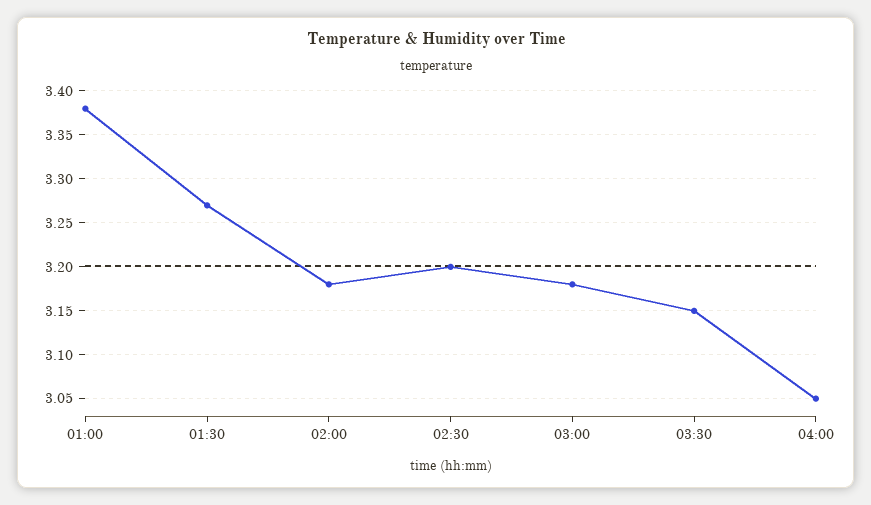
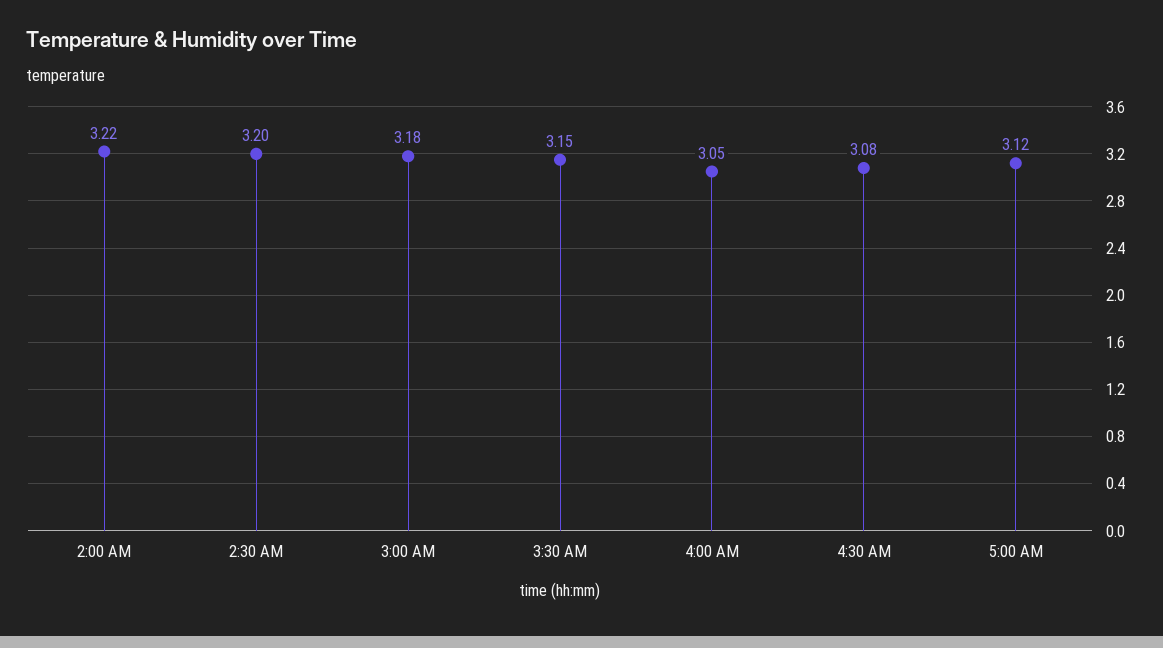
01:00: 3.38 -> none
01:30: 3.27 -> none
02:00: 3.18 -> 3.22
4:30 AM: none -> 3.08
5:00 AM: none -> 3.12

